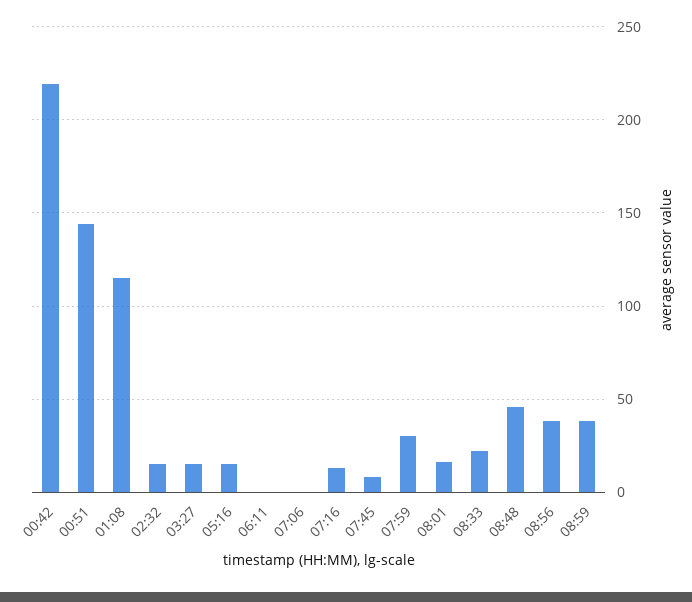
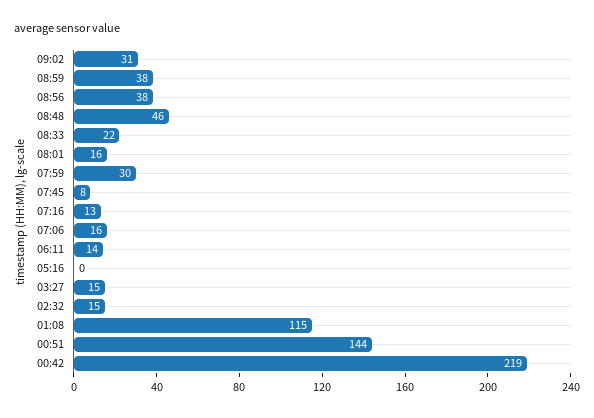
05:16: 15 -> 0
06:11: 0 -> 14
07:06: 0 -> 16
09:02: none -> 31

